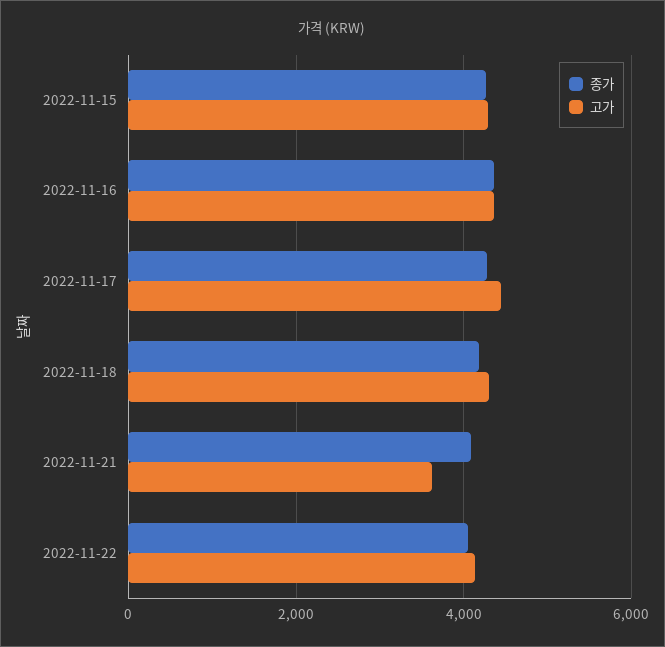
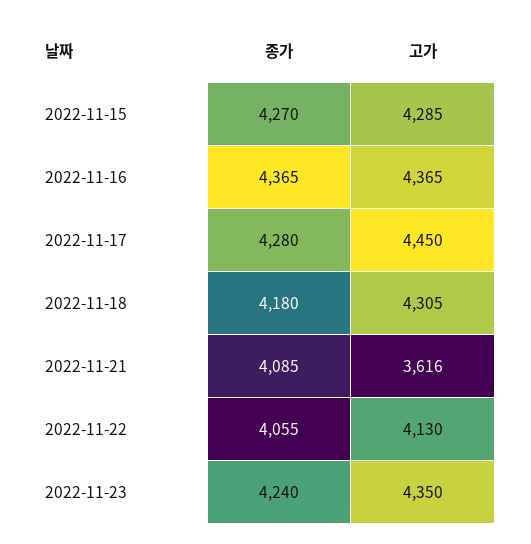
종가, 2022-11-23: none -> 4240
고가, 2022-11-23: none -> 4350

